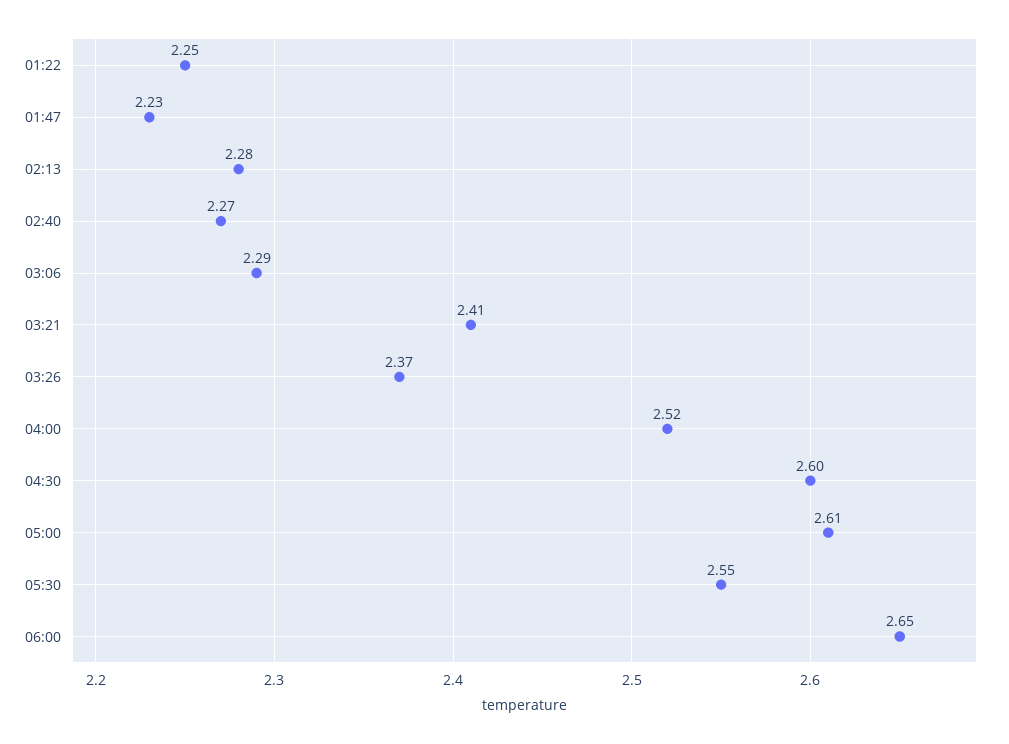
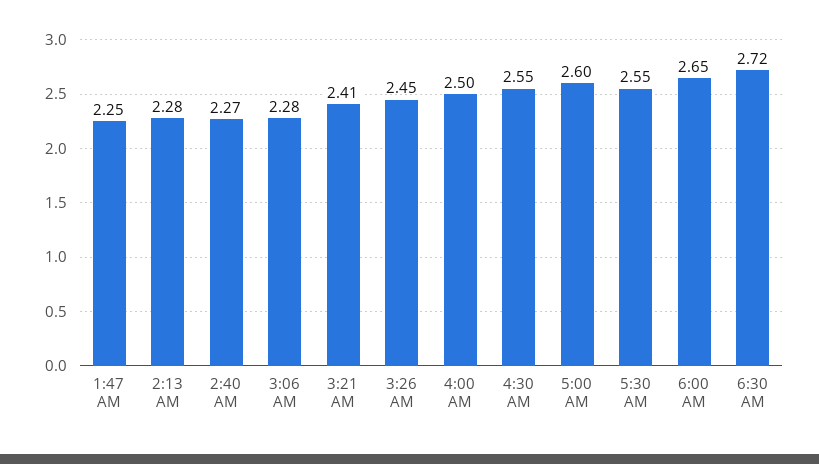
01:22: 2.25 -> none
01:47: 2.23 -> 2.25
03:06: 2.29 -> 2.28
03:26: 2.37 -> 2.45
04:00: 2.52 -> 2.5
04:30: 2.6 -> 2.55
05:00: 2.61 -> 2.6
6:30 AM: none -> 2.72

